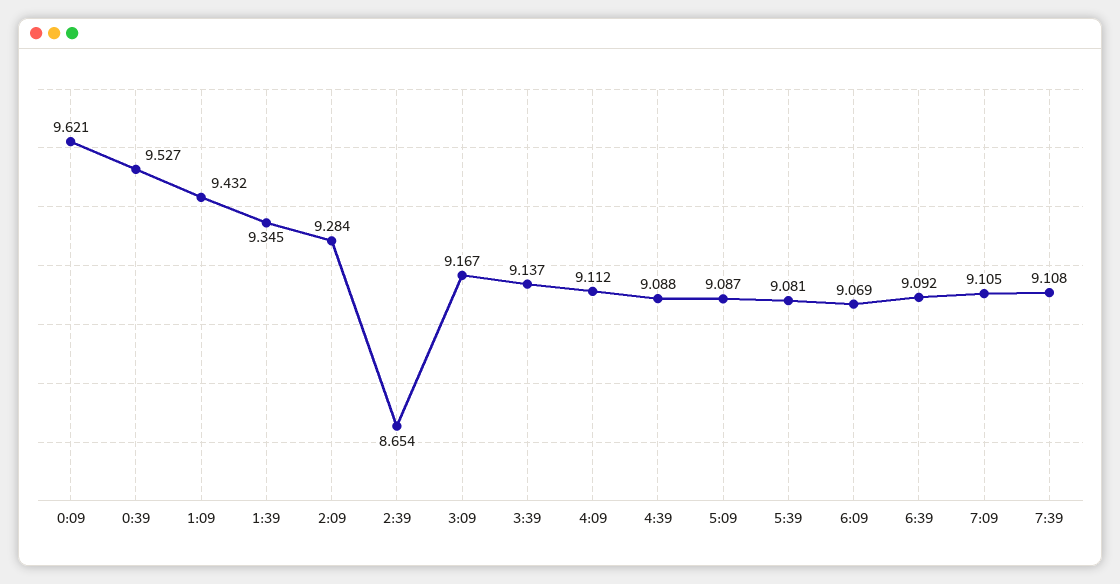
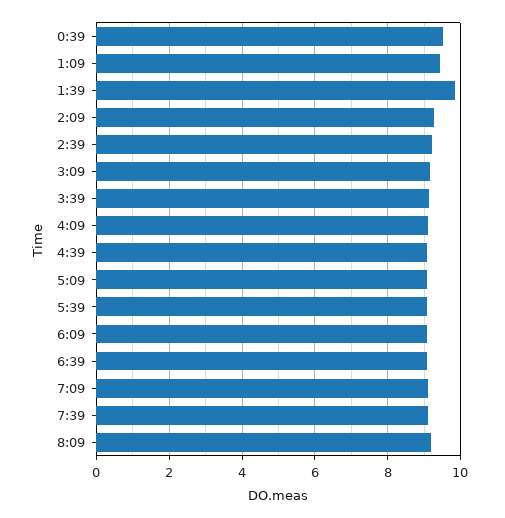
0:09: 9.621 -> none
1:39: 9.345 -> 9.8
2:39: 8.654 -> 9.2
8:09: none -> 9.2

